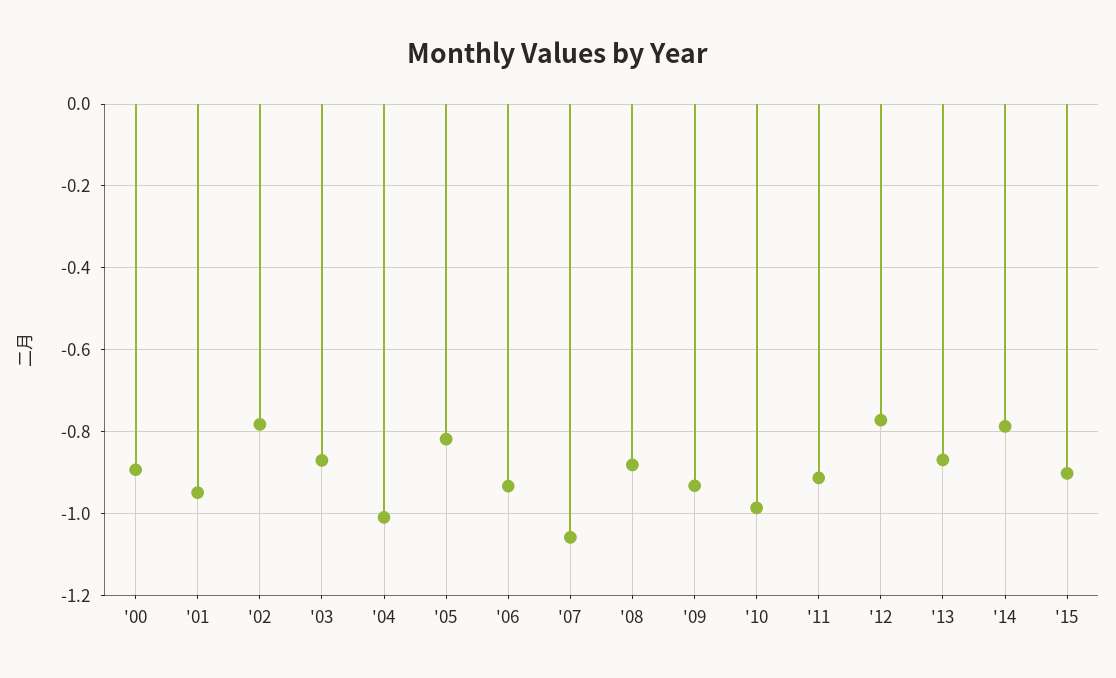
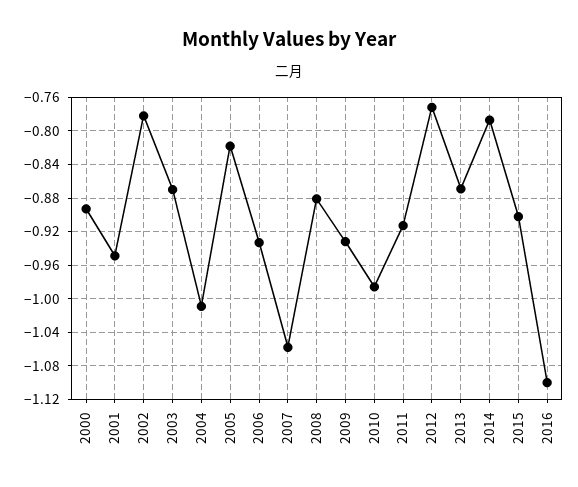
2016: none -> -1.1

